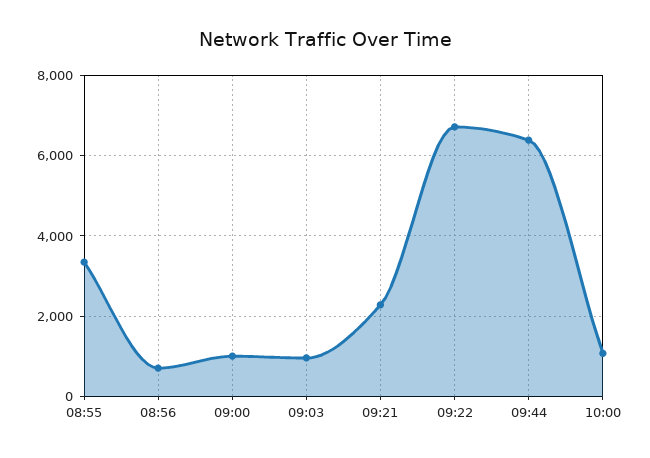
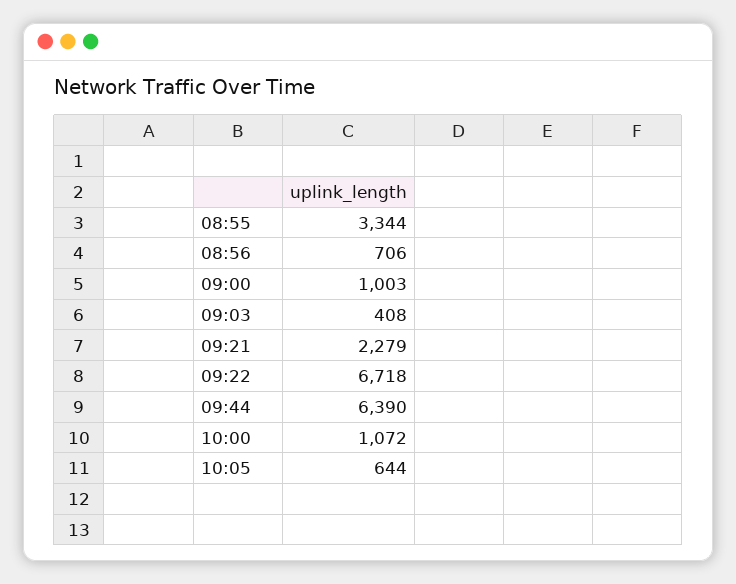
09:03: 1000 -> 408
10:05: none -> 644

